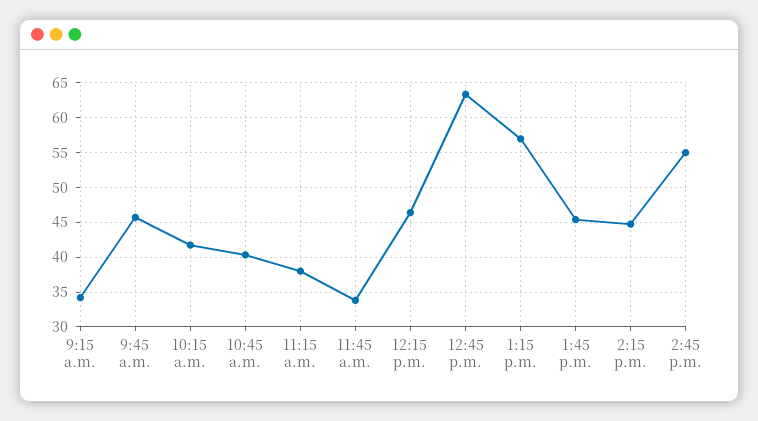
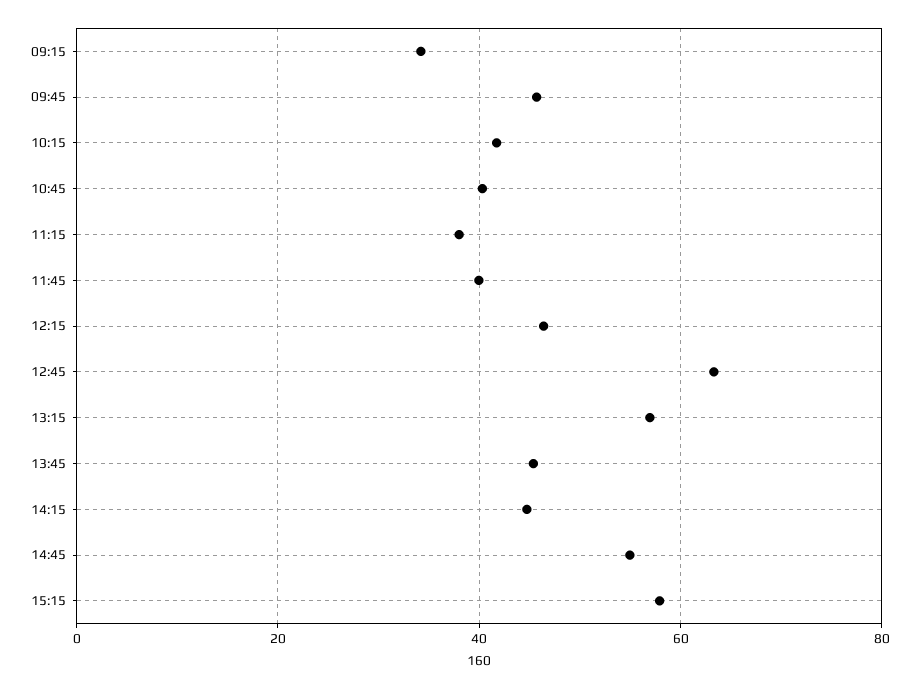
11:45 a.m.: 34 -> 40
15:15: none -> 58

